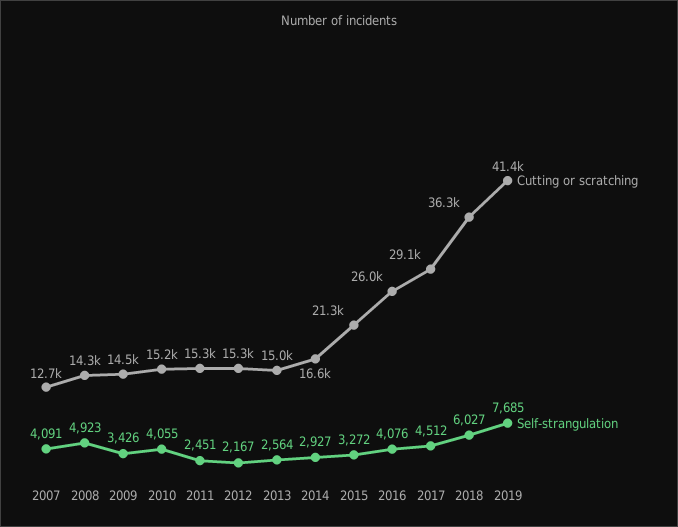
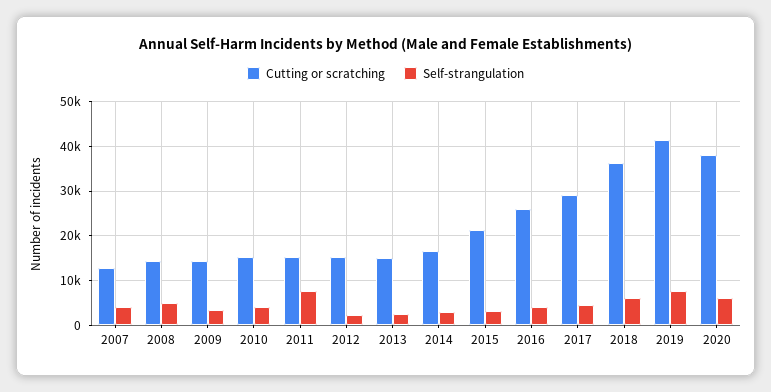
Self-strangulation, 2011: 2451 -> 8000
Cutting or scratching, 2020: none -> 38000
Self-strangulation, 2020: none -> 6000

